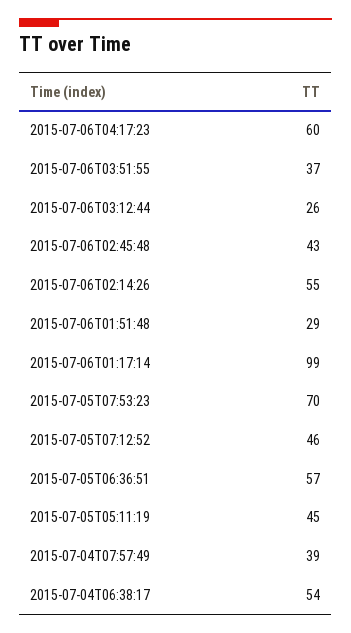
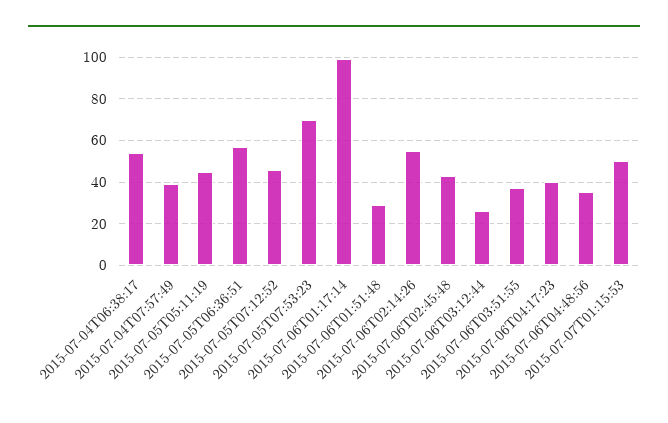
2015-07-06T04:17:23: 60 -> 40
2015-07-06T04:48:56: none -> 35
2015-07-07T01:15:53: none -> 50

